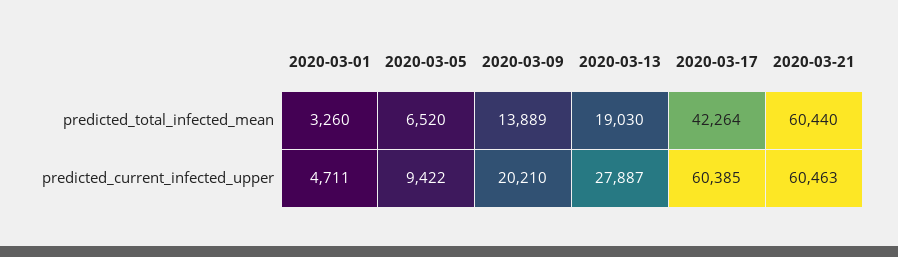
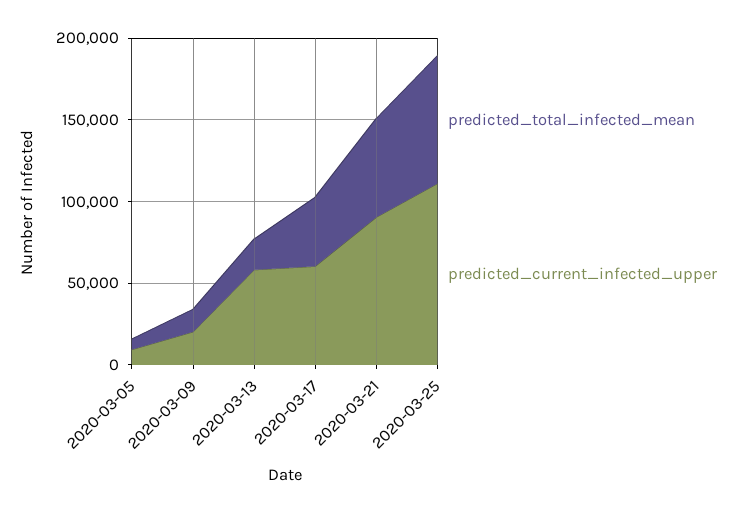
predicted_total_infected_mean, 2020-03-01: 3260 -> none
predicted_current_infected_upper, 2020-03-01: 4711 -> none
predicted_current_infected_upper, 2020-03-13: 27887 -> 60000
predicted_current_infected_upper, 2020-03-21: 60463 -> 90000
predicted_total_infected_mean, 2020-03-25: none -> 80000
predicted_current_infected_upper, 2020-03-25: none -> 110000

